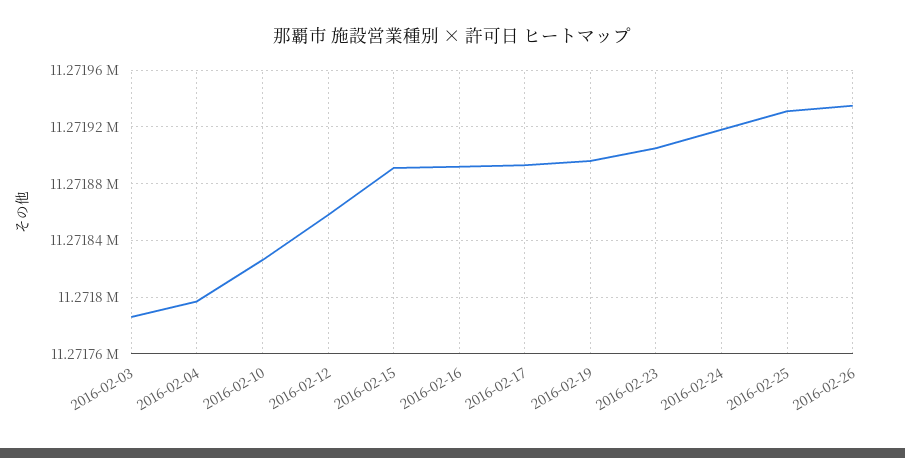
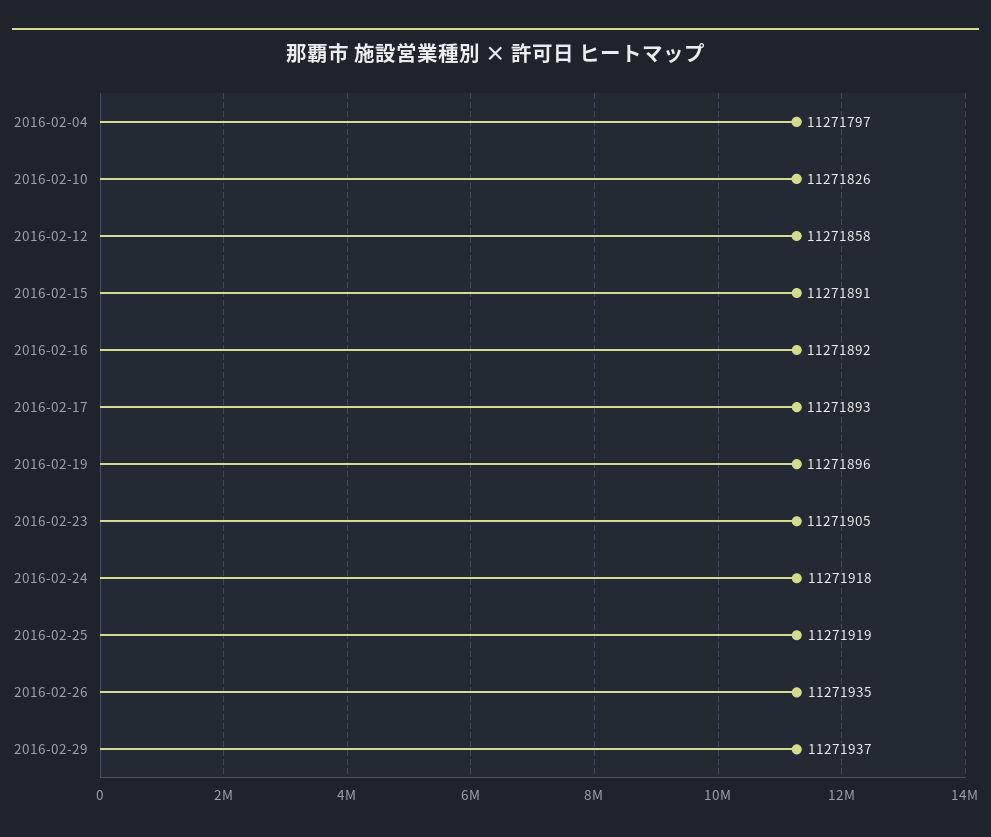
2016-02-03: 11271785 -> none
2016-02-25: 11271930 -> 11271919
2016-02-29: none -> 11271937

